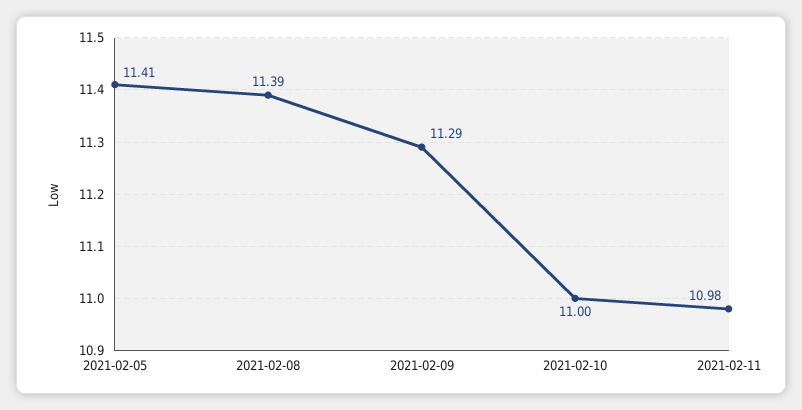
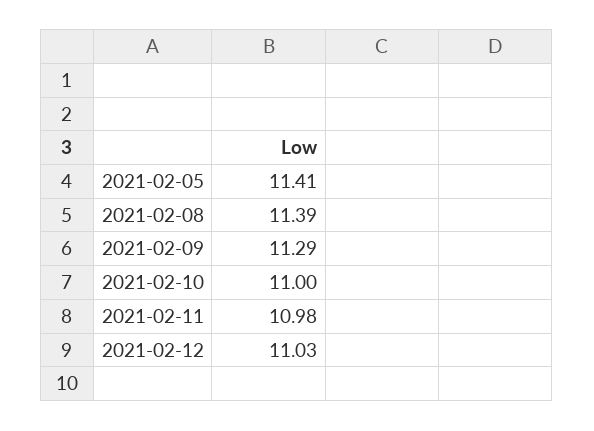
2021-02-12: none -> 11.03

